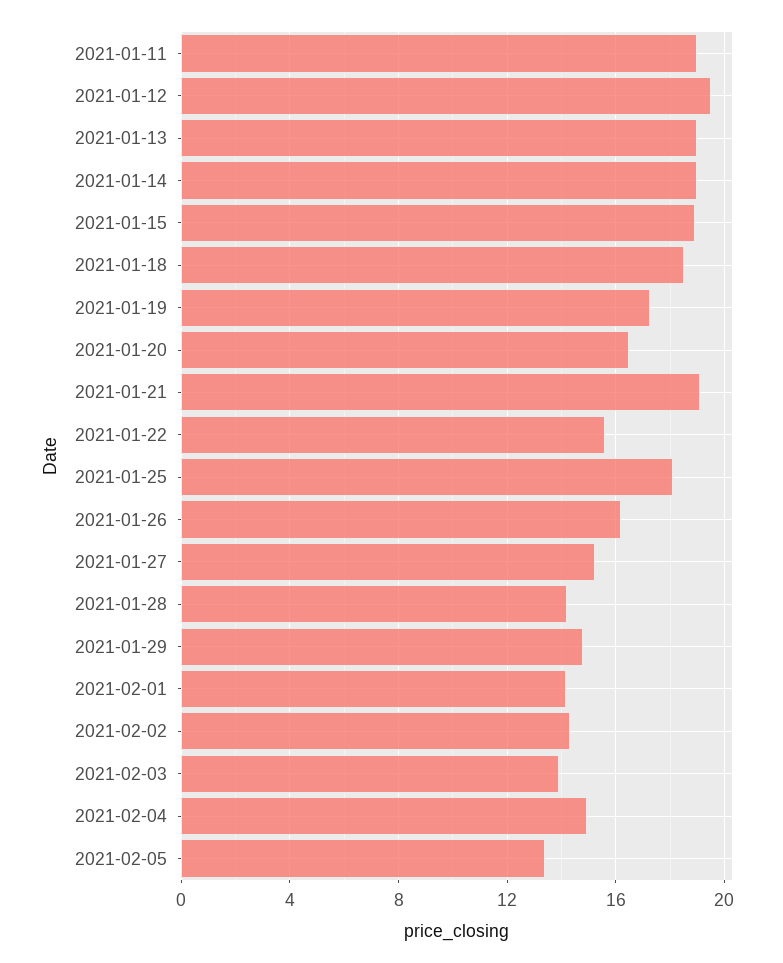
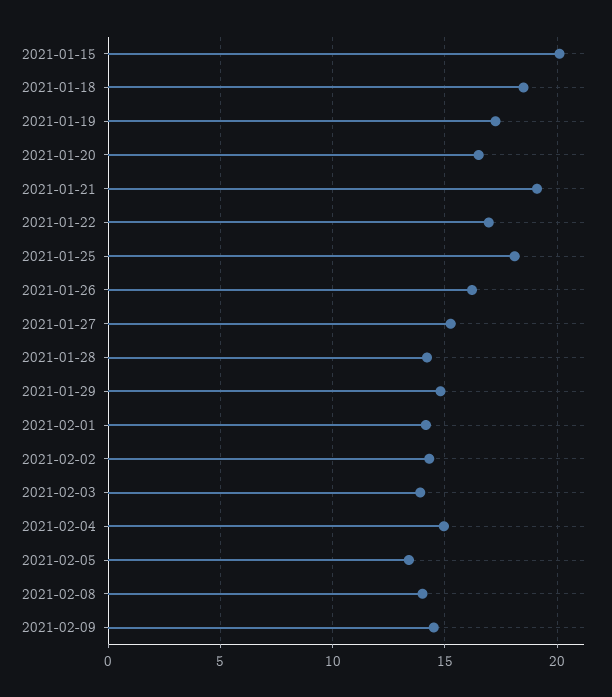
2021-01-11: 19 -> none
2021-01-12: 19.5 -> none
2021-01-13: 19 -> none
2021-01-14: 19 -> none
2021-01-15: 19 -> 20
2021-01-22: 15.5 -> 17
2021-02-08: none -> 14
2021-02-09: none -> 14.5

